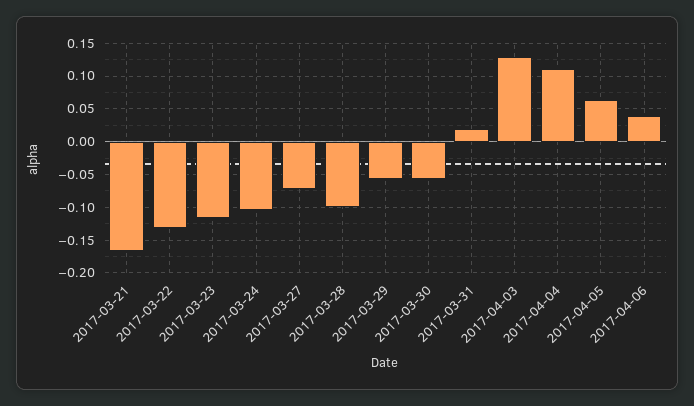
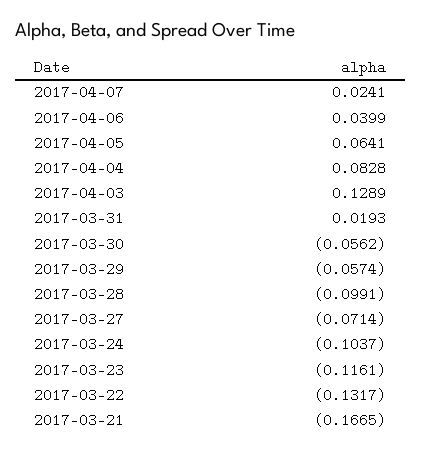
2017-04-04: 0.11 -> 0.0828
2017-04-07: none -> 0.0241

